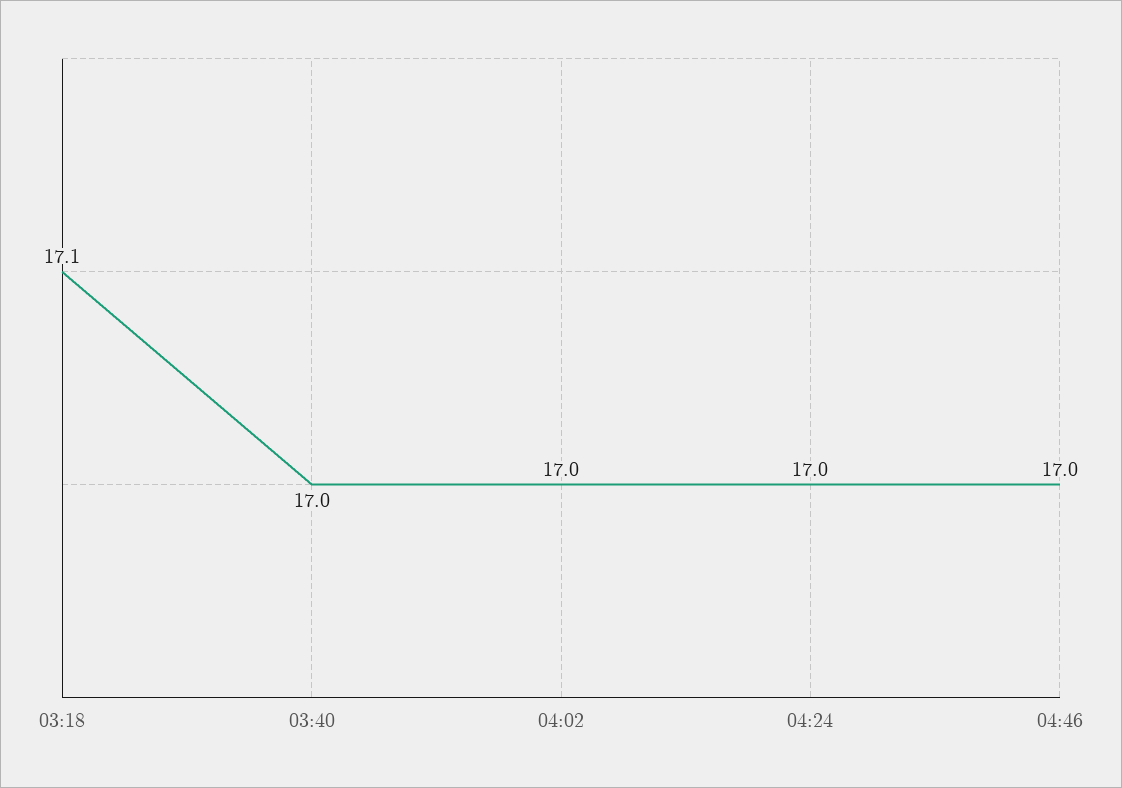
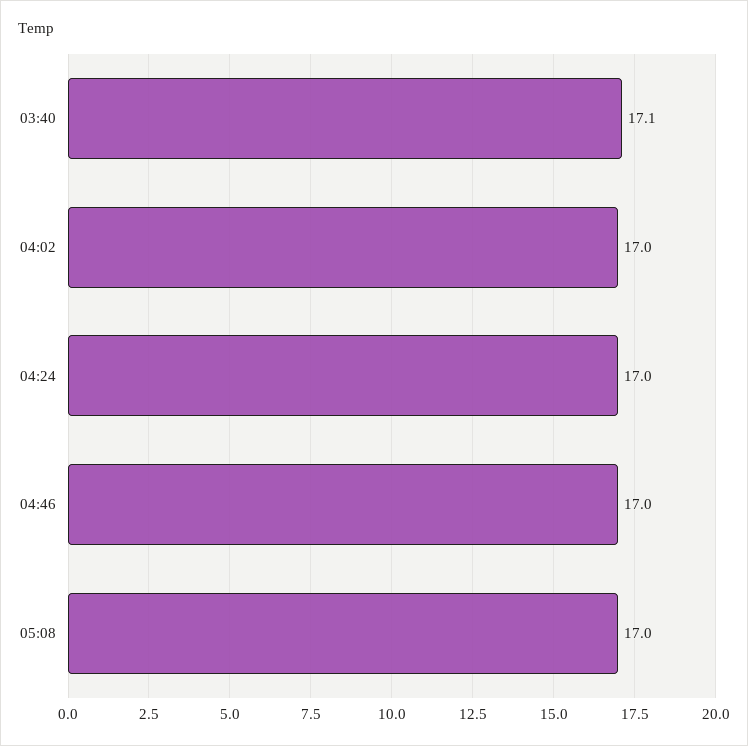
03:18: 17.1 -> none
03:40: 17 -> 17.1
05:08: none -> 17

